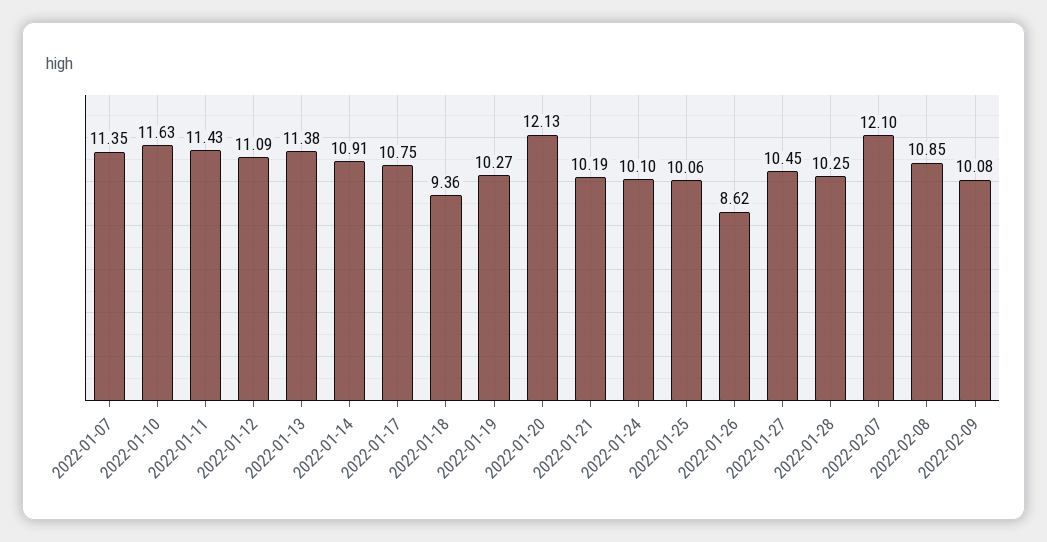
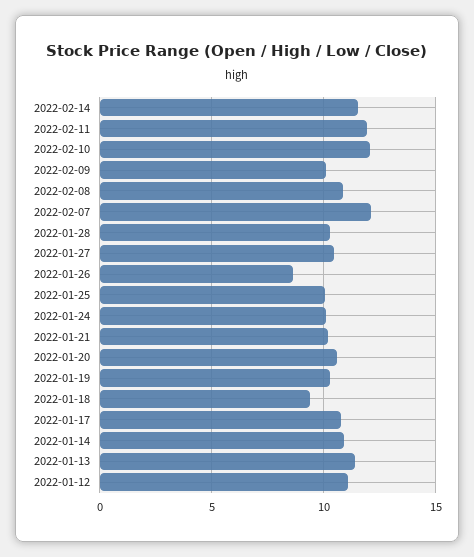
2022-01-07: 11.35 -> none
2022-01-10: 11.63 -> none
2022-01-11: 11.43 -> none
2022-01-20: 12.13 -> 10.5
2022-02-14: none -> 11.5
2022-02-11: none -> 12
2022-02-10: none -> 12

